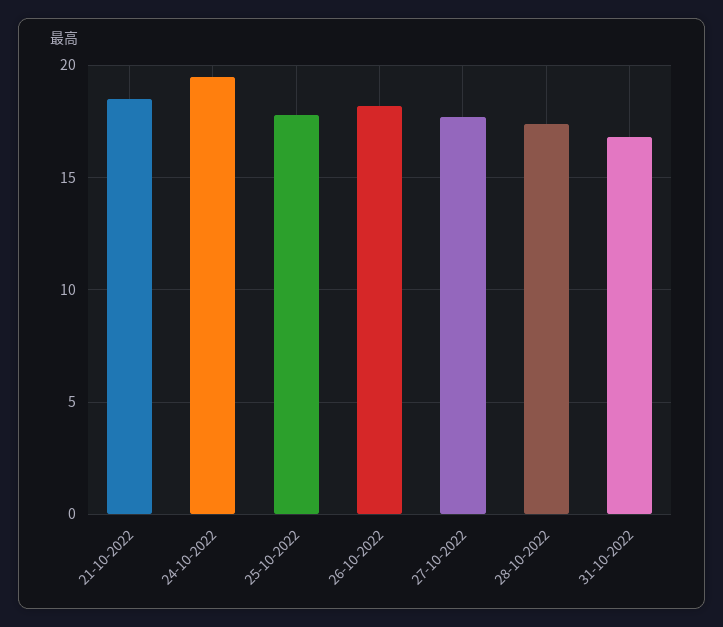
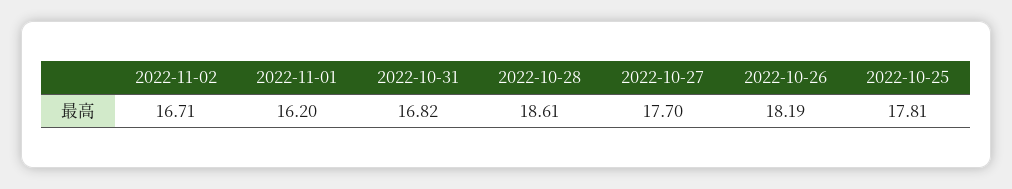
21-10-2022: 18.5 -> none
24-10-2022: 19.5 -> none
28-10-2022: 17.5 -> 18.61
2022-11-02: none -> 16.71
2022-11-01: none -> 16.2

